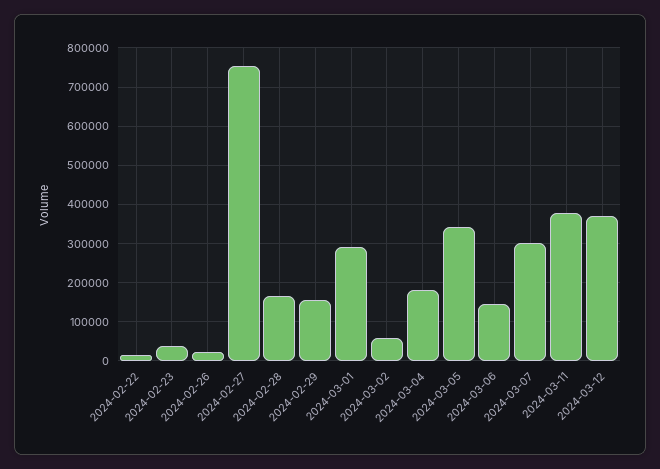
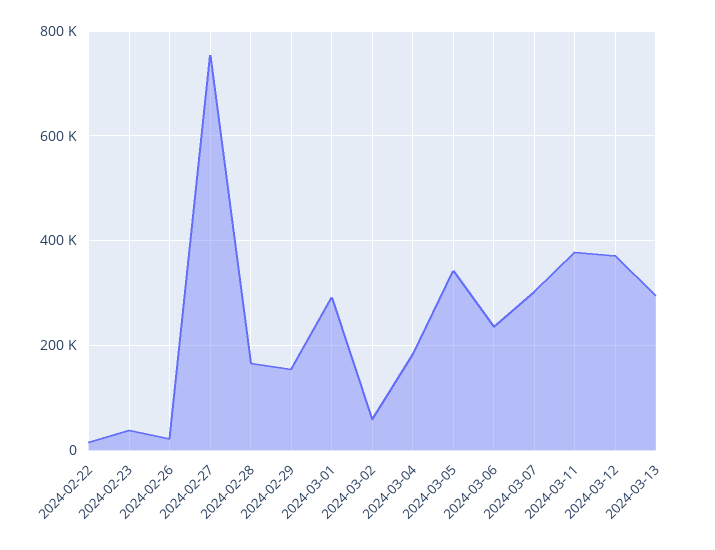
2024-03-06: 140000 -> 240000
2024-03-13: none -> 300000

